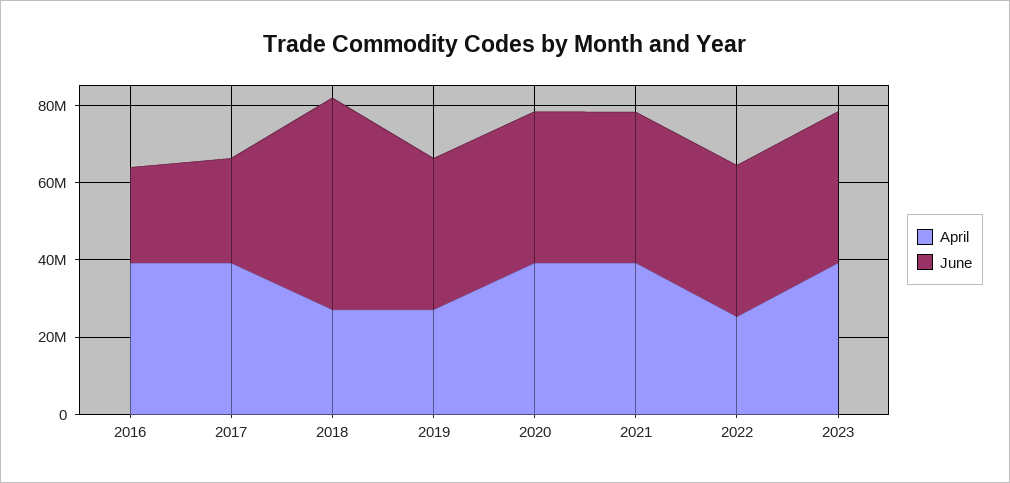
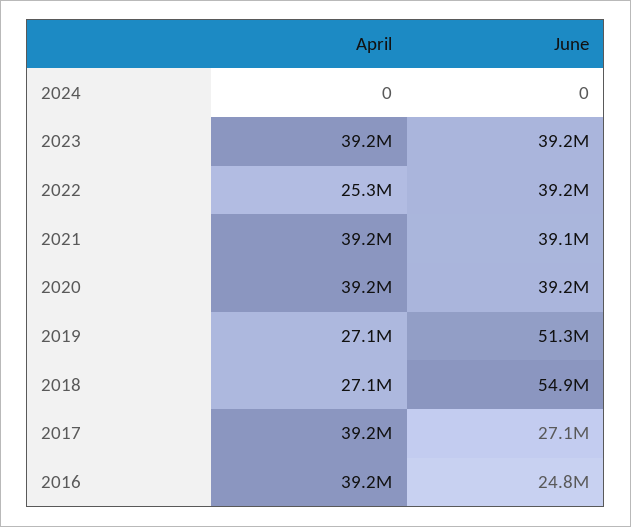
June, 2019: 40000000 -> 51300000
April, 2024: none -> 0
June, 2024: none -> 0

